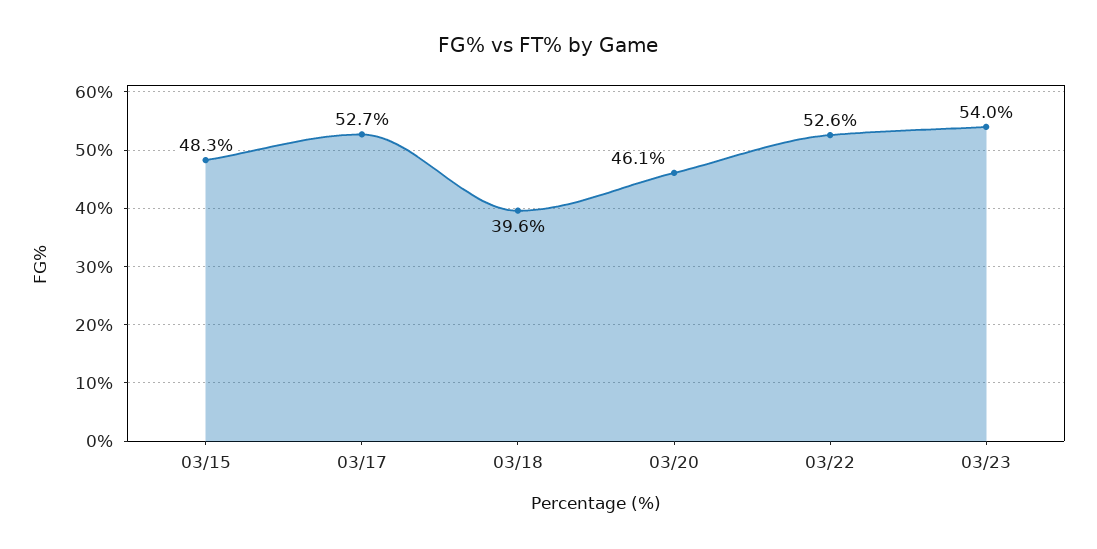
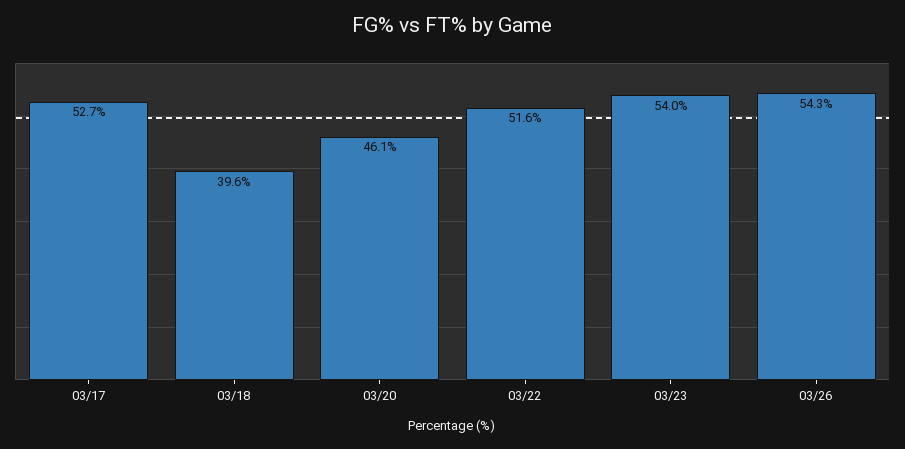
03/15: 48.3 -> none
03/22: 52.6 -> 51.6
03/26: none -> 54.3

